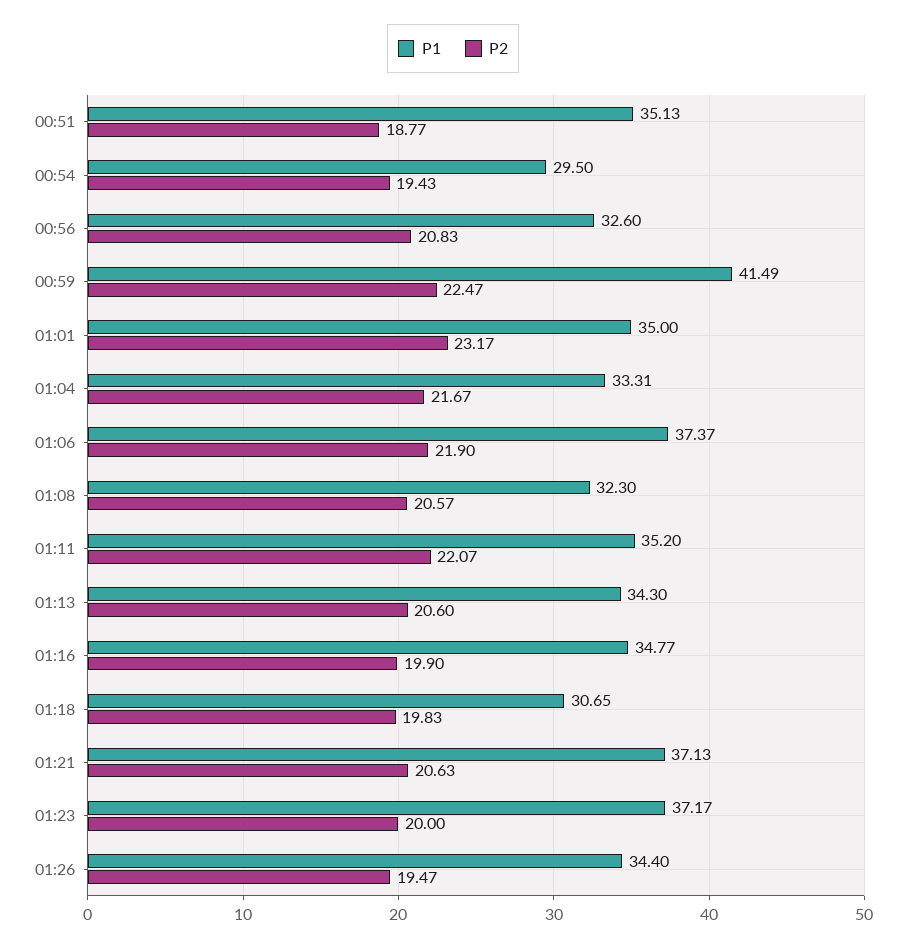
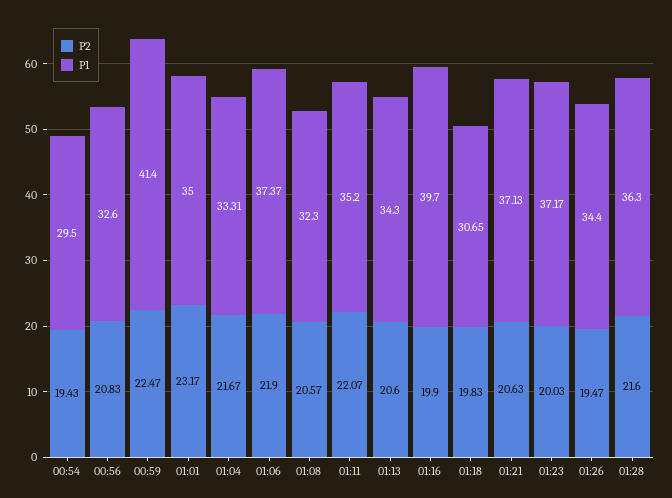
P1, 00:51: 35.13 -> none
P2, 00:51: 18.77 -> none
P1, 00:59: 41.49 -> 41.4
P1, 01:16: 34.77 -> 39.7
P2, 01:23: 20 -> 20.03
P2, 01:28: none -> 21.6
P1, 01:28: none -> 36.3

